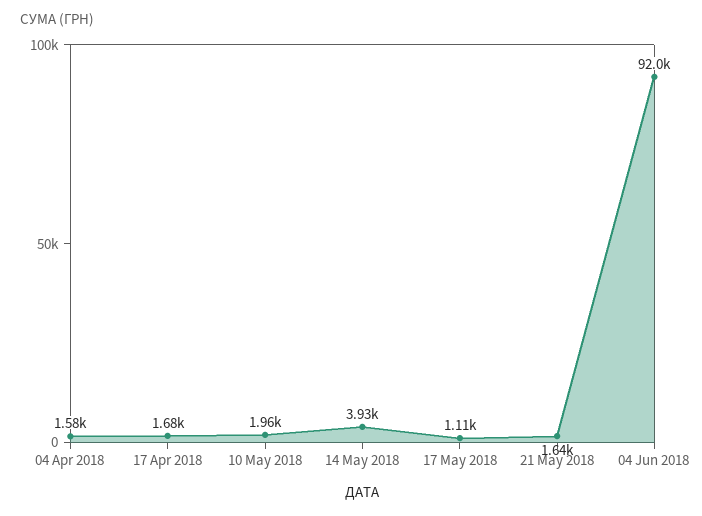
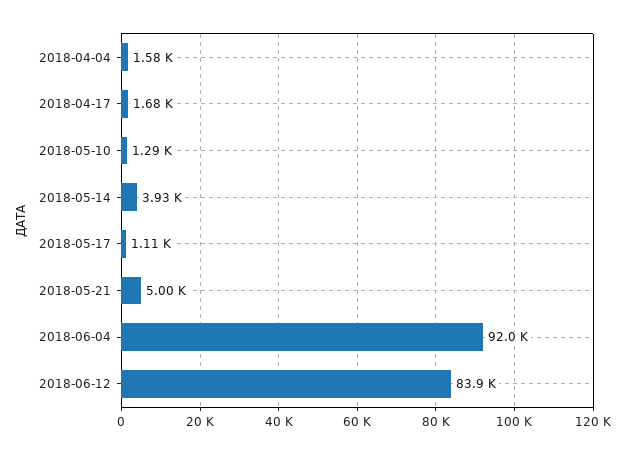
10 May 2018: 1960 -> 1290
21 May 2018: 1640 -> 5000
2018-06-12: none -> 83900

